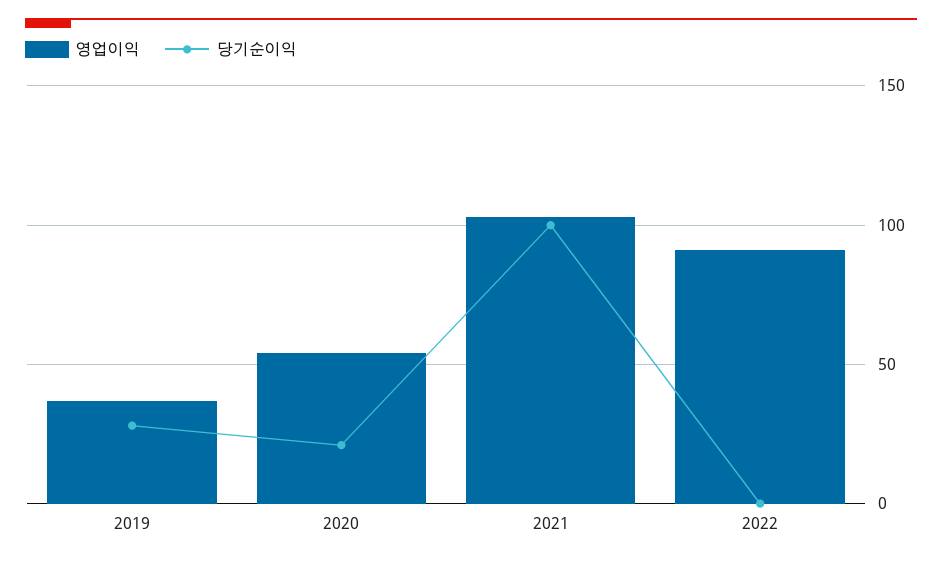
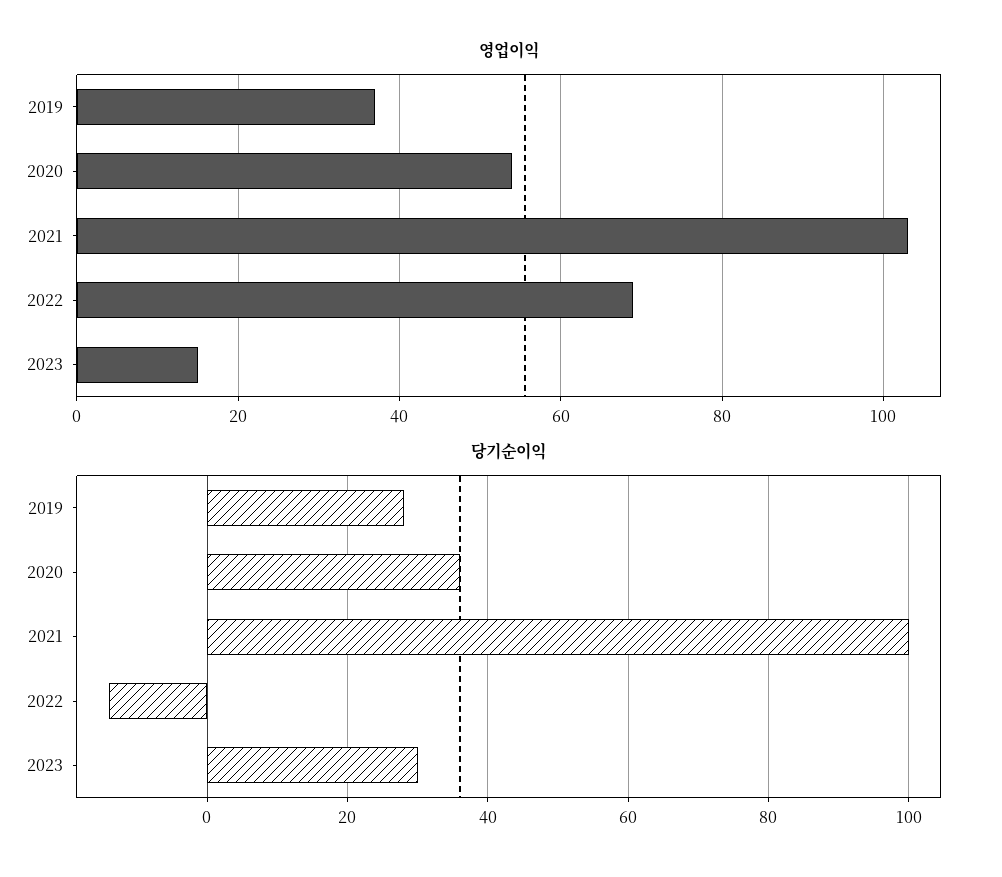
당기순이익, 2020: 20 -> 35
영업이익, 2022: 90 -> 70
당기순이익, 2022: 0 -> -15
영업이익, 2023: none -> 15
당기순이익, 2023: none -> 30

